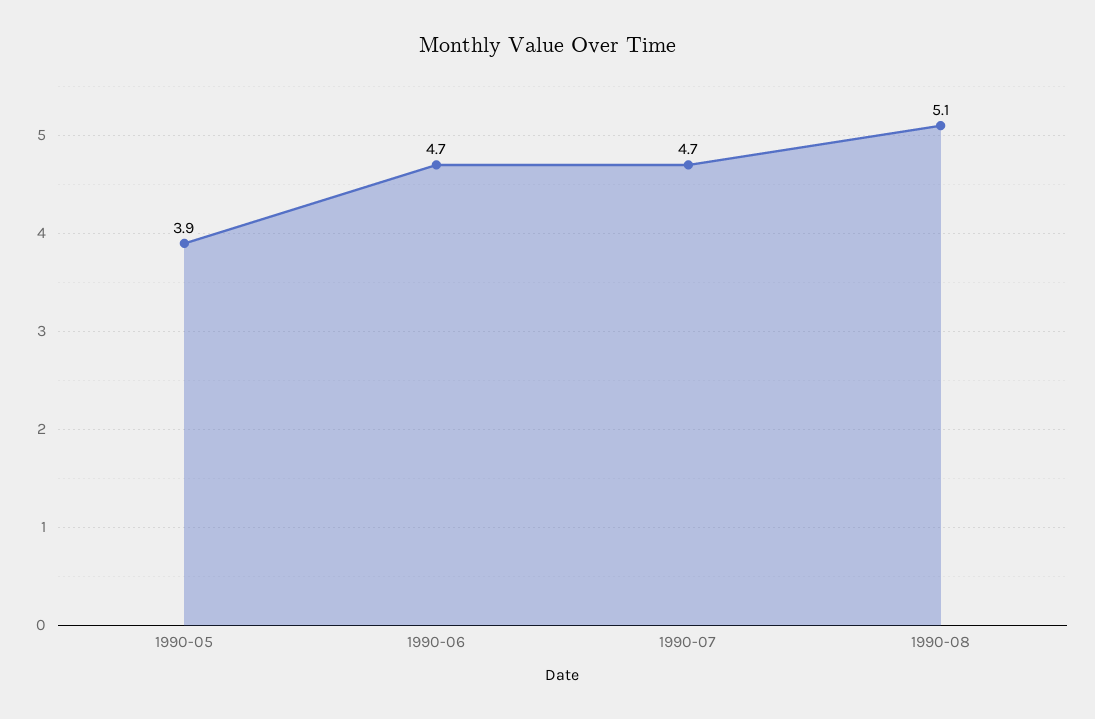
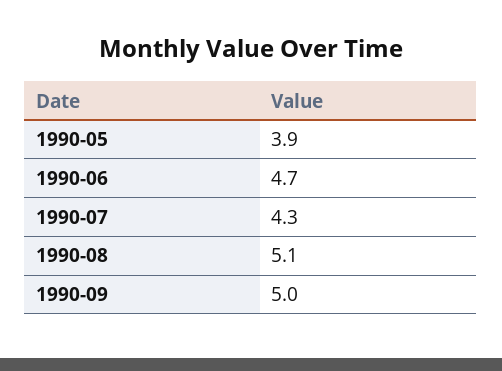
1990-07: 4.7 -> 4.3
1990-09: none -> 5

